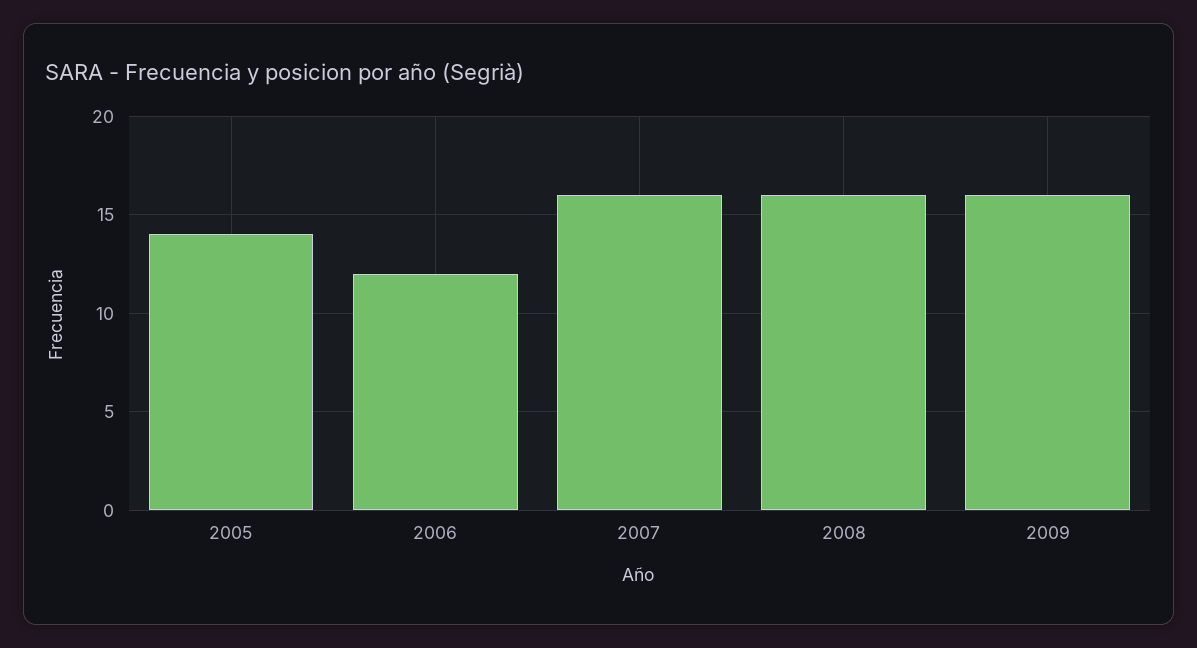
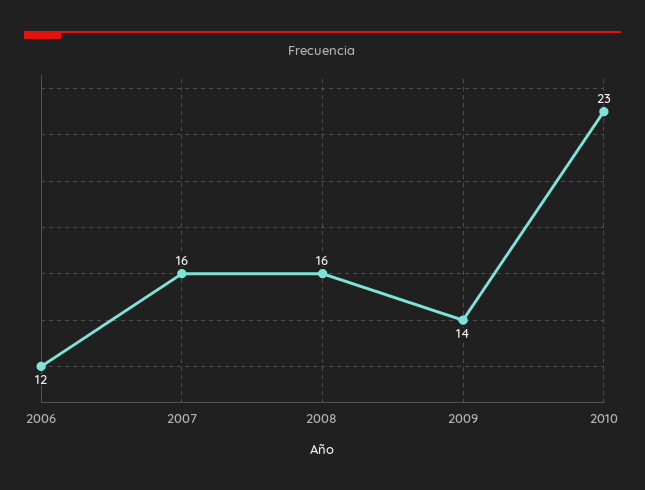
2005: 14 -> none
2009: 16 -> 14
2010: none -> 23

